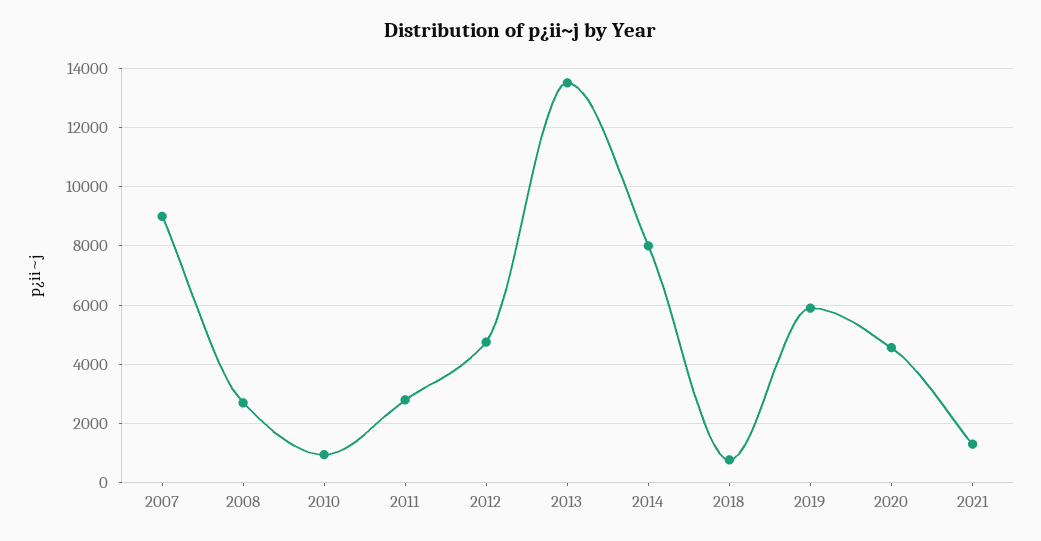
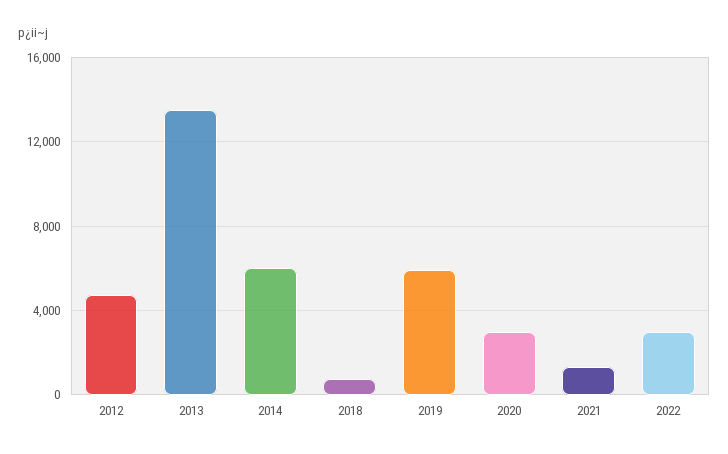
2007: 9000 -> none
2008: 2750 -> none
2010: 1000 -> none
2011: 2750 -> none
2014: 8000 -> 6000
2020: 4500 -> 3000
2022: none -> 3000

